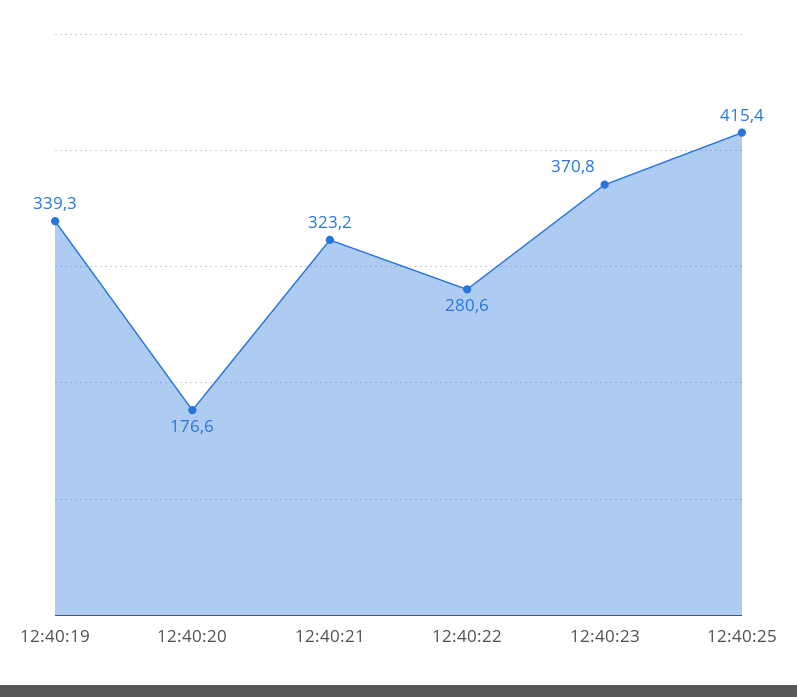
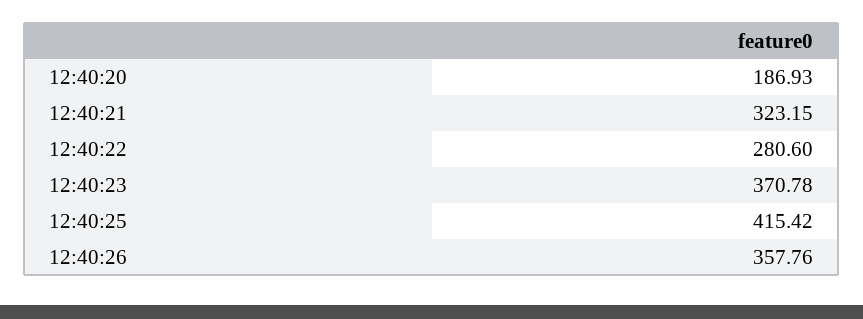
12:40:19: 339.3 -> none
12:40:20: 176.6 -> 186.93
12:40:26: none -> 357.76

